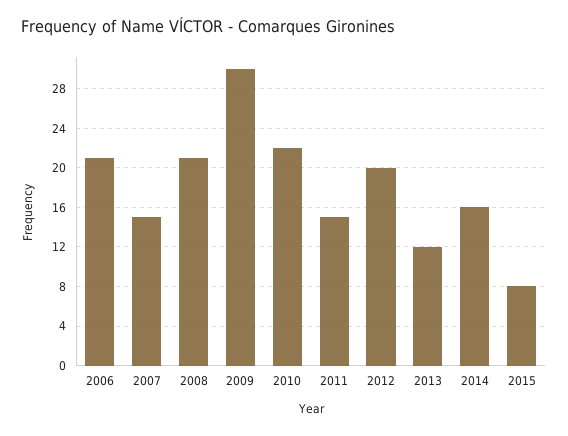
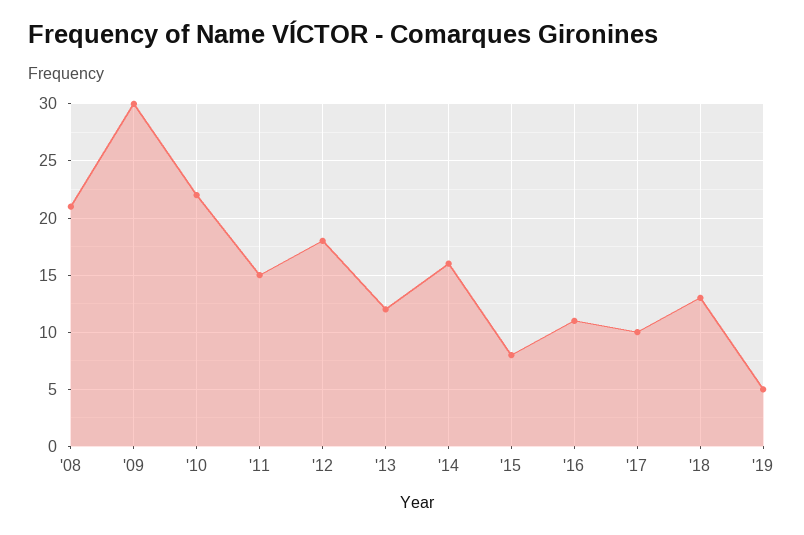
2006: 21 -> none
2007: 15 -> none
2012: 20 -> 18
'16: none -> 11
'17: none -> 10
'18: none -> 13
'19: none -> 5

